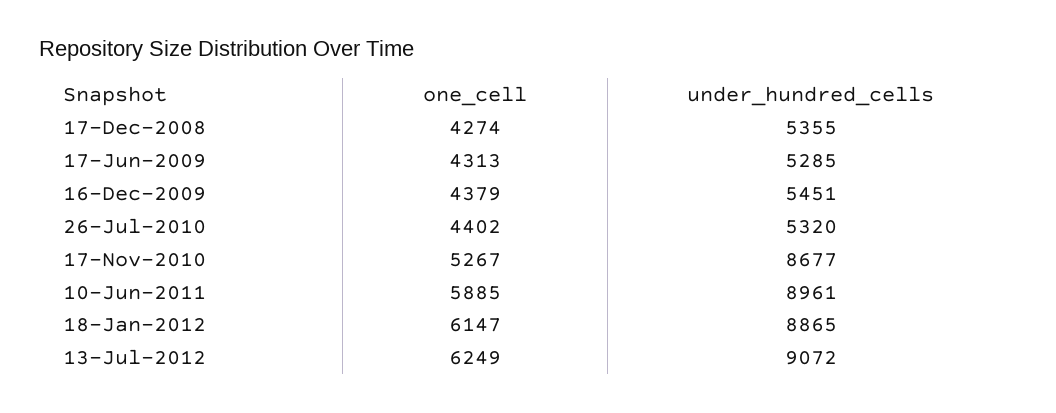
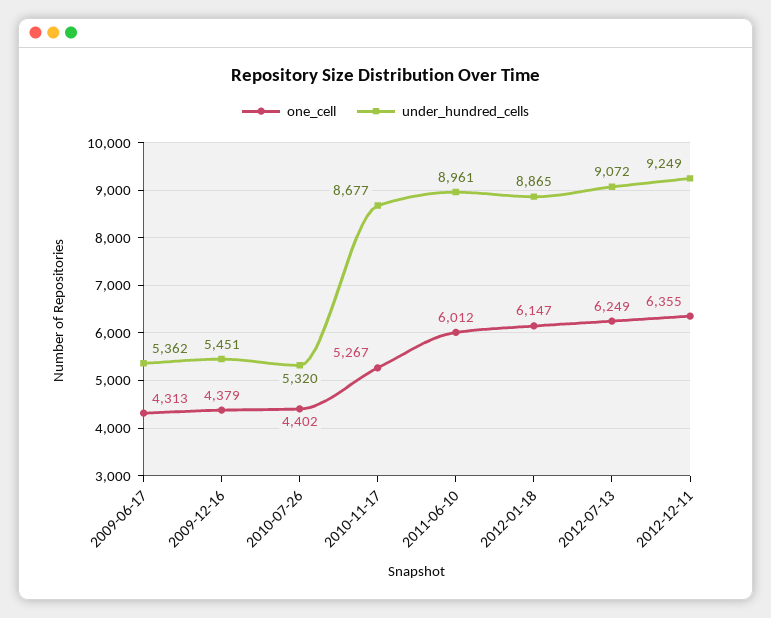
one_cell, 17-Dec-2008: 4274 -> none
under_hundred_cells, 17-Dec-2008: 5355 -> none
under_hundred_cells, 17-Jun-2009: 5285 -> 5362
one_cell, 10-Jun-2011: 5885 -> 6012
one_cell, 2012-12-11: none -> 6355
under_hundred_cells, 2012-12-11: none -> 9249

